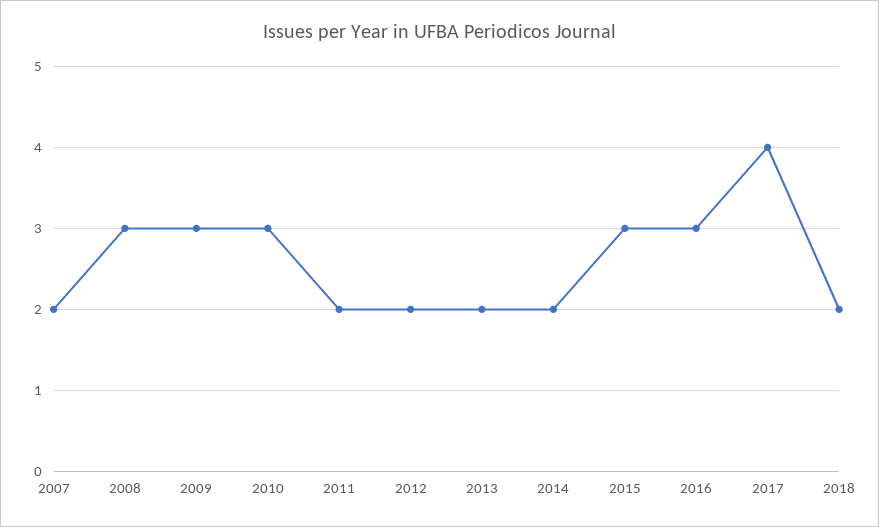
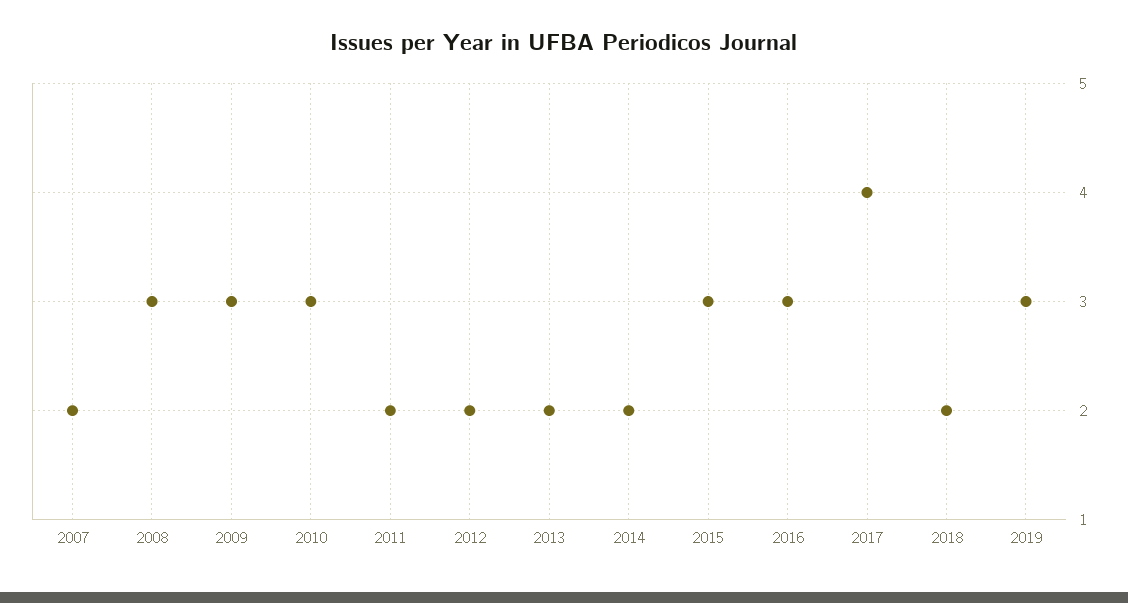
2019: none -> 3

